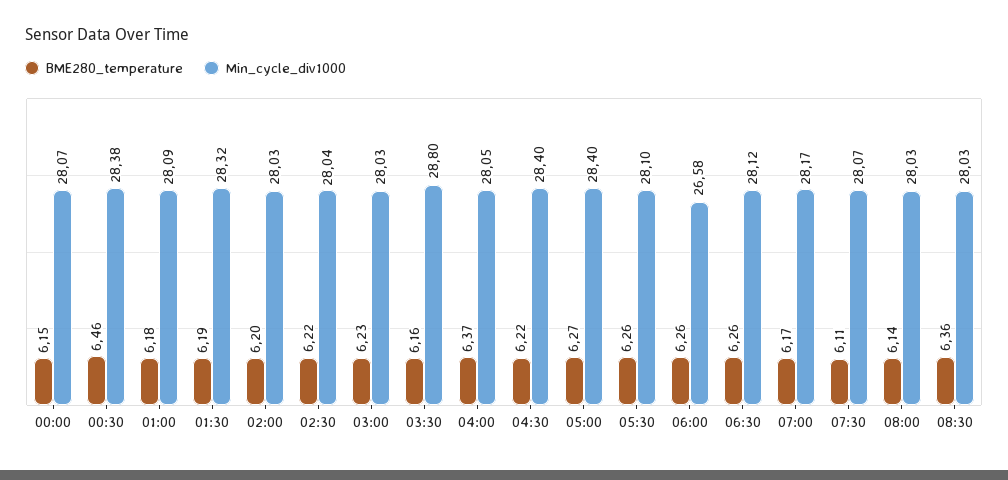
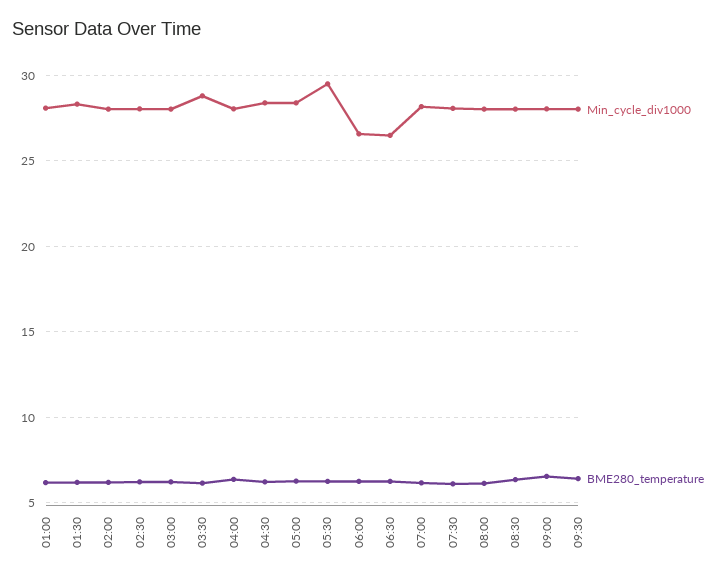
BME280_temperature, 00:00: 6.15 -> none
Min_cycle_div1000, 00:00: 28.07 -> none
BME280_temperature, 00:30: 6.46 -> none
Min_cycle_div1000, 00:30: 28.38 -> none
Min_cycle_div1000, 05:30: 28.1 -> 29.5
Min_cycle_div1000, 06:30: 28.12 -> 26.5
Min_cycle_div1000, 09:00: none -> 28
BME280_temperature, 09:00: none -> 6.5
Min_cycle_div1000, 09:30: none -> 28
BME280_temperature, 09:30: none -> 6.5

